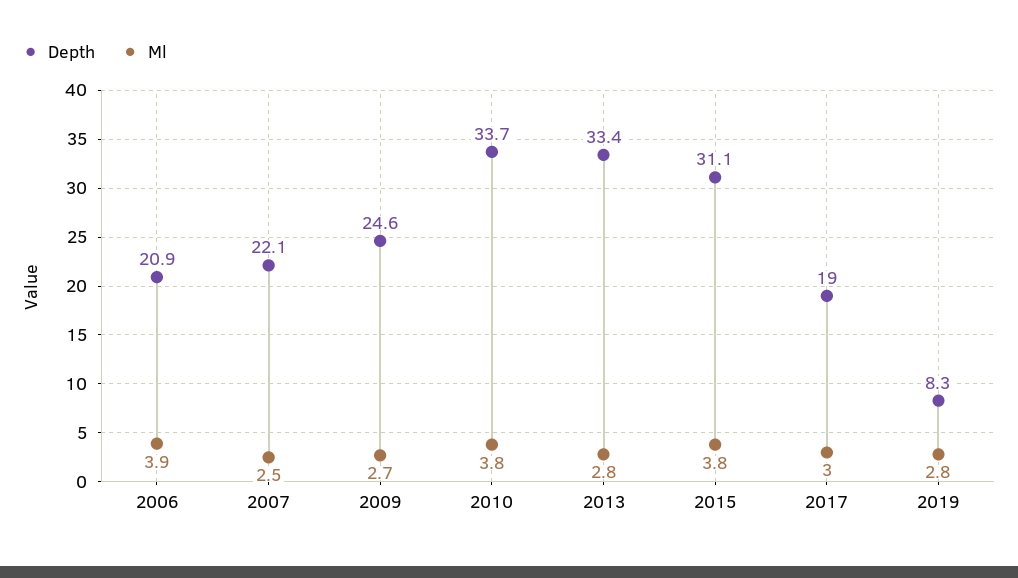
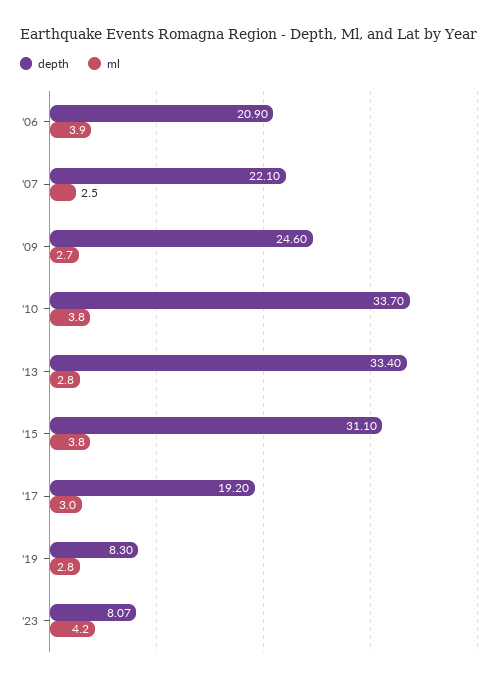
Depth, 2017: 19 -> 19.2
Depth, '23: none -> 8.07
Ml, '23: none -> 4.2

